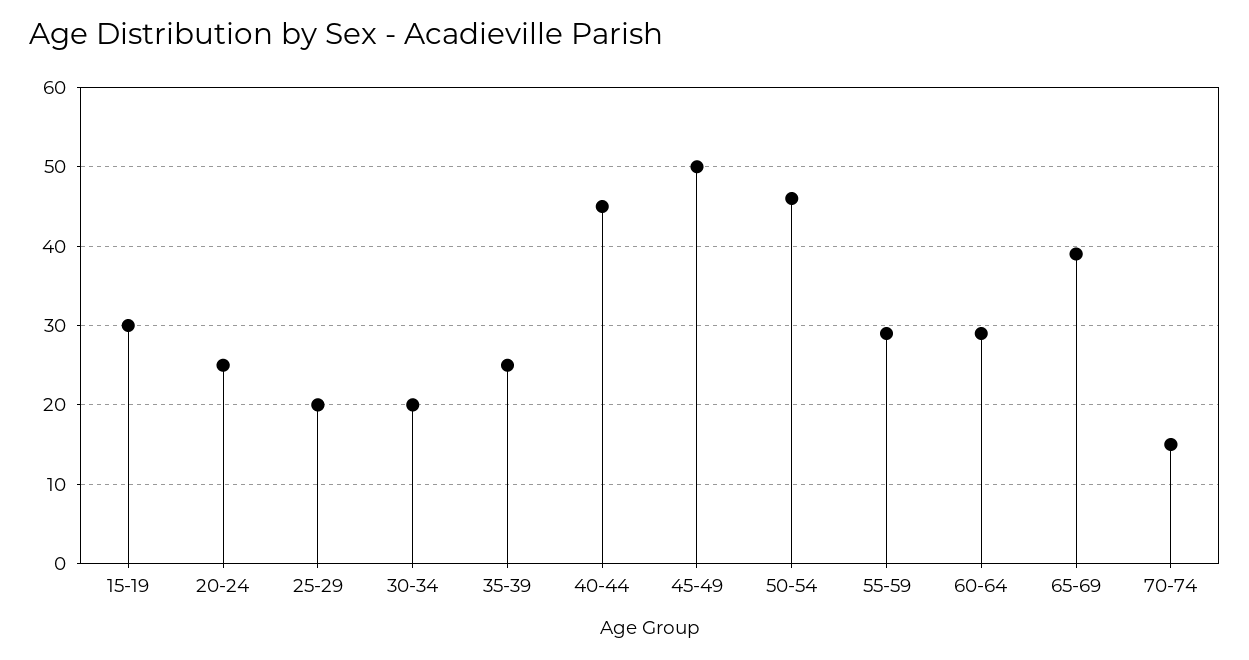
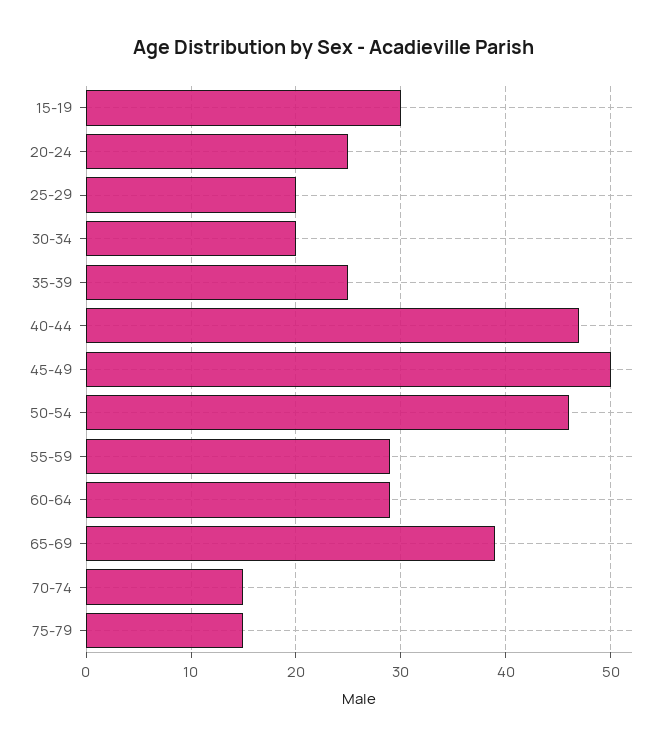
40-44: 45 -> 47
75-79: none -> 15

